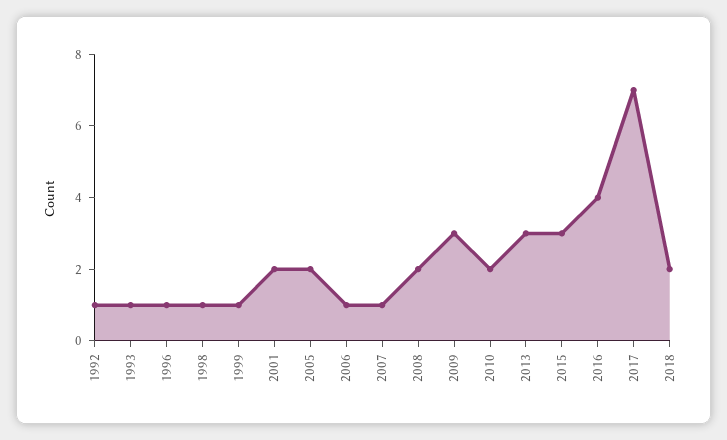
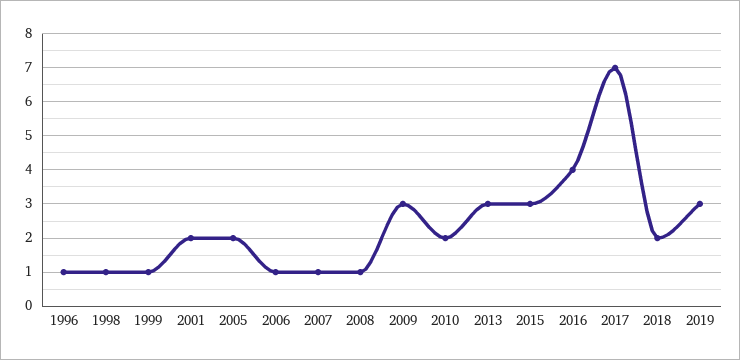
1992: 1 -> none
1993: 1 -> none
2008: 2 -> 1
2019: none -> 3

